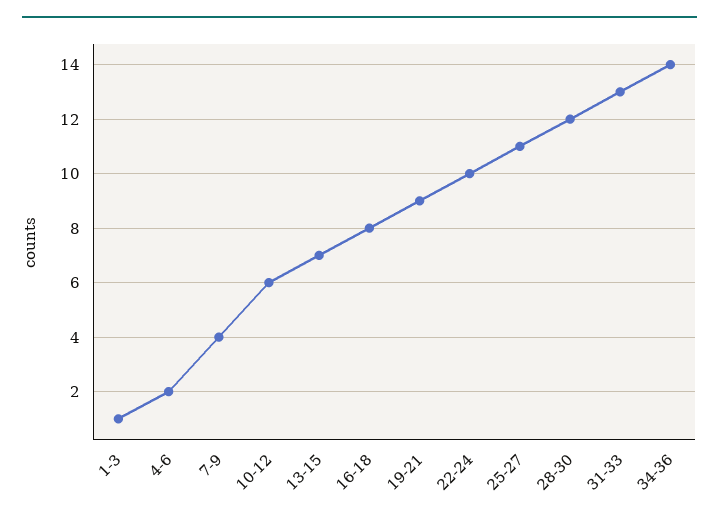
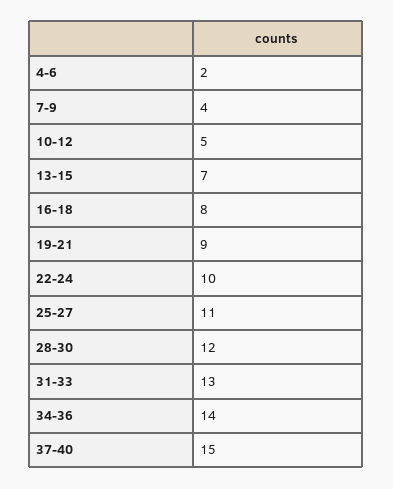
1-3: 1 -> none
10-12: 6 -> 5
37-40: none -> 15

